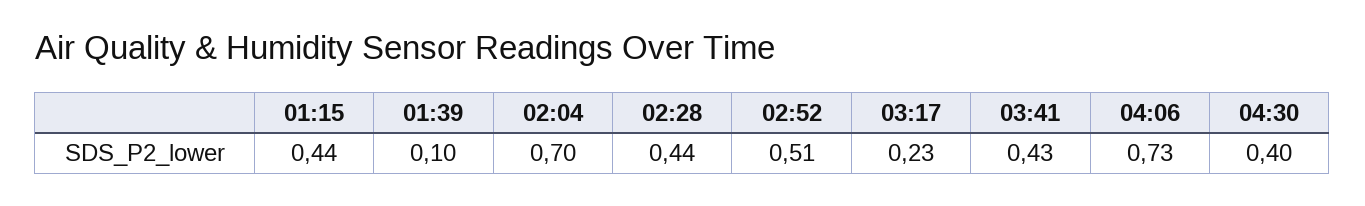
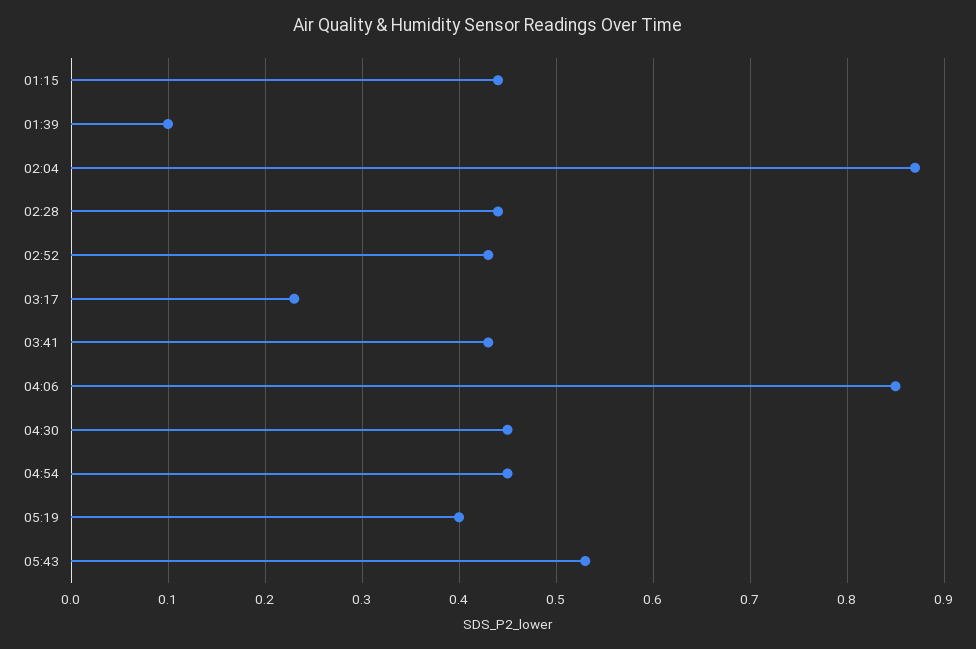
02:04: 0.7 -> 0.87
02:52: 0.51 -> 0.43
04:06: 0.73 -> 0.85
04:30: 0.4 -> 0.45
04:54: none -> 0.45
05:19: none -> 0.4
05:43: none -> 0.53

